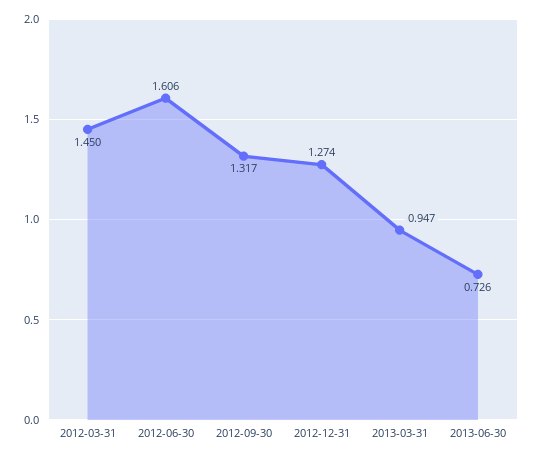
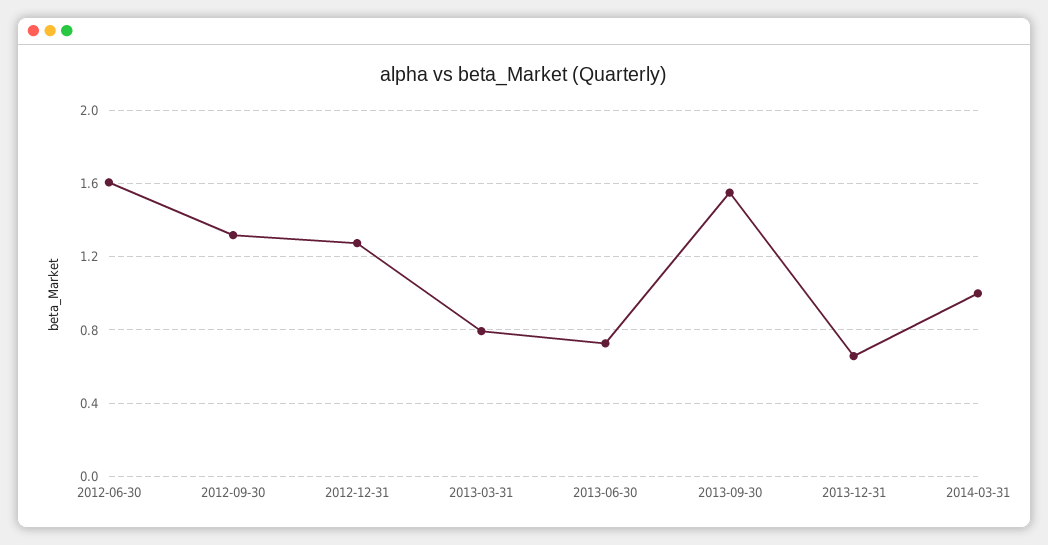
2012-03-31: 1.45 -> none
2013-03-31: 0.947 -> 0.8
2013-09-30: none -> 1.55
2013-12-31: none -> 0.65
2014-03-31: none -> 1

